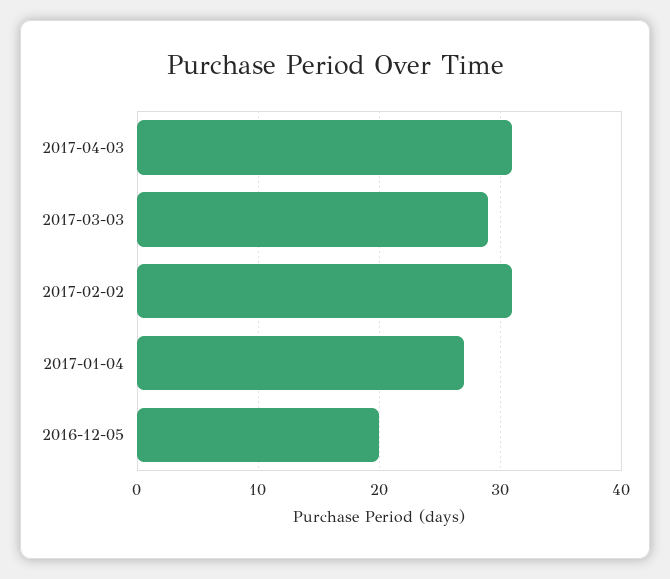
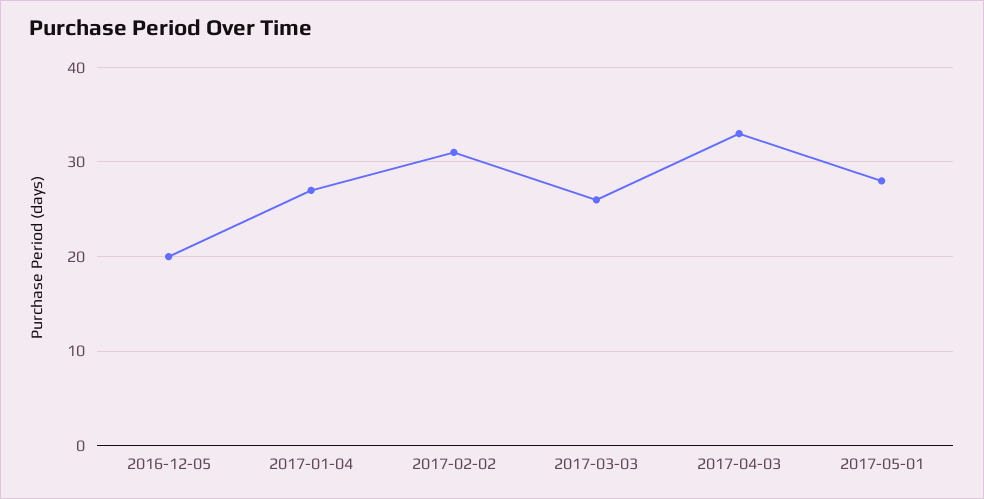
2017-04-03: 31 -> 33
2017-03-03: 29 -> 26
2017-05-01: none -> 28

